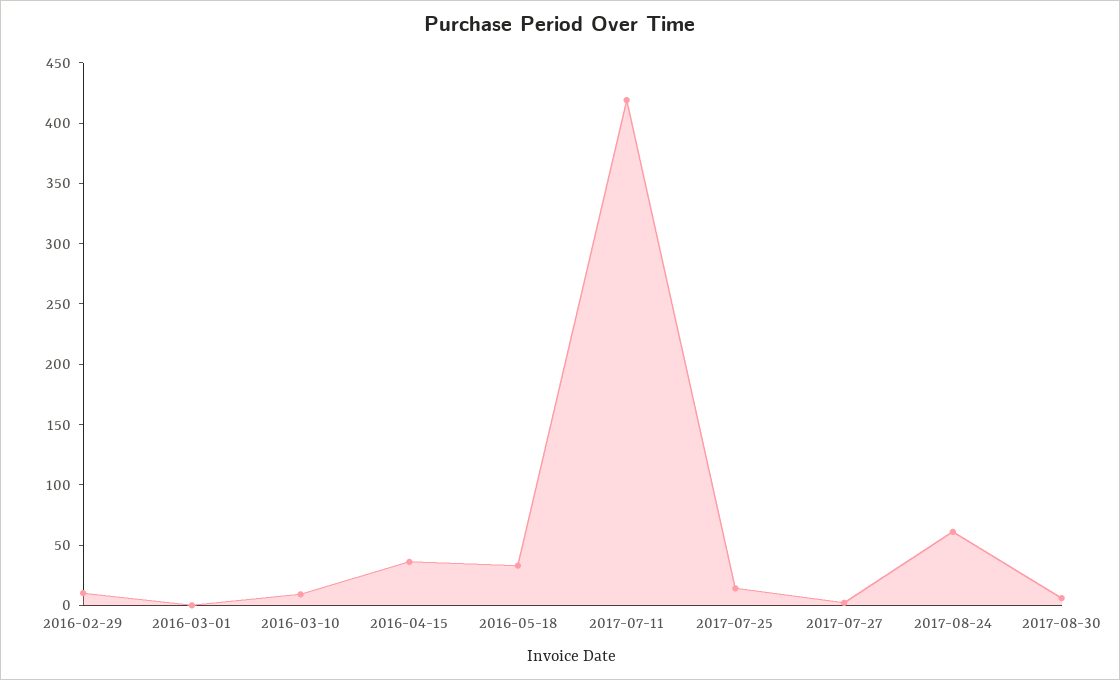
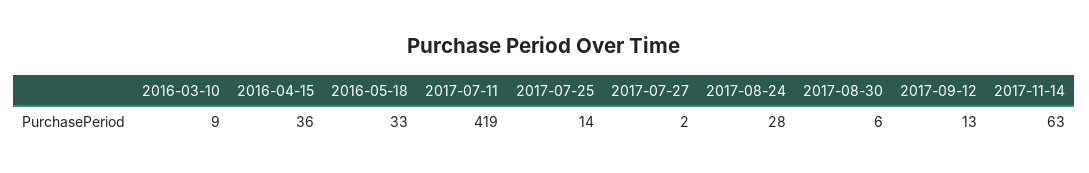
2016-02-29: 10 -> none
2016-03-01: 0 -> none
2017-08-24: 60 -> 28
2017-09-12: none -> 13
2017-11-14: none -> 63

